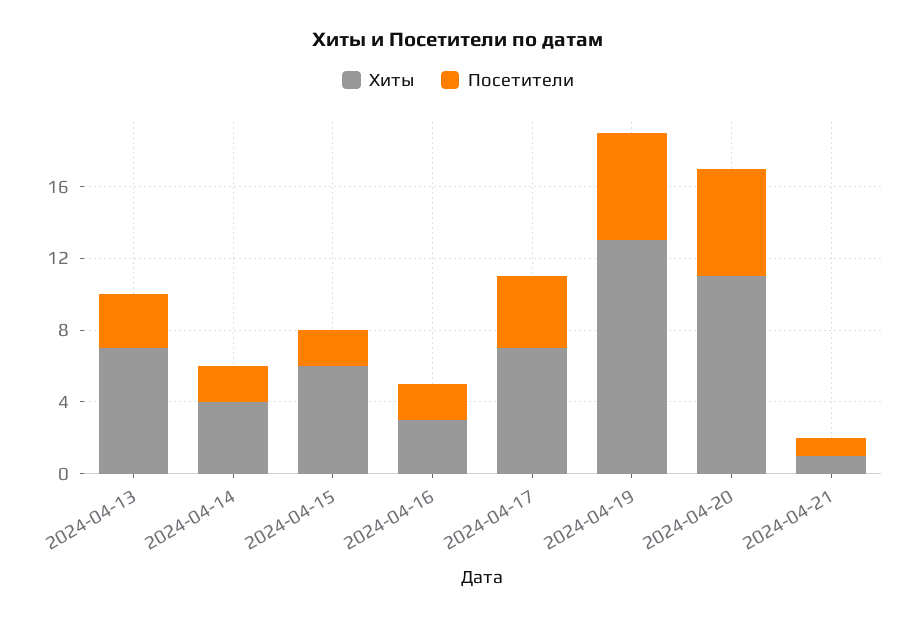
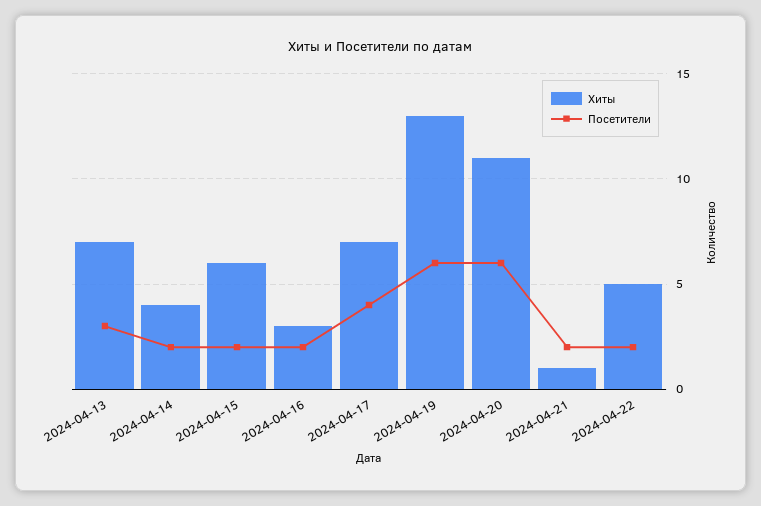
Посетители, 2024-04-21: 1 -> 2
Хиты, 2024-04-22: none -> 5
Посетители, 2024-04-22: none -> 2

